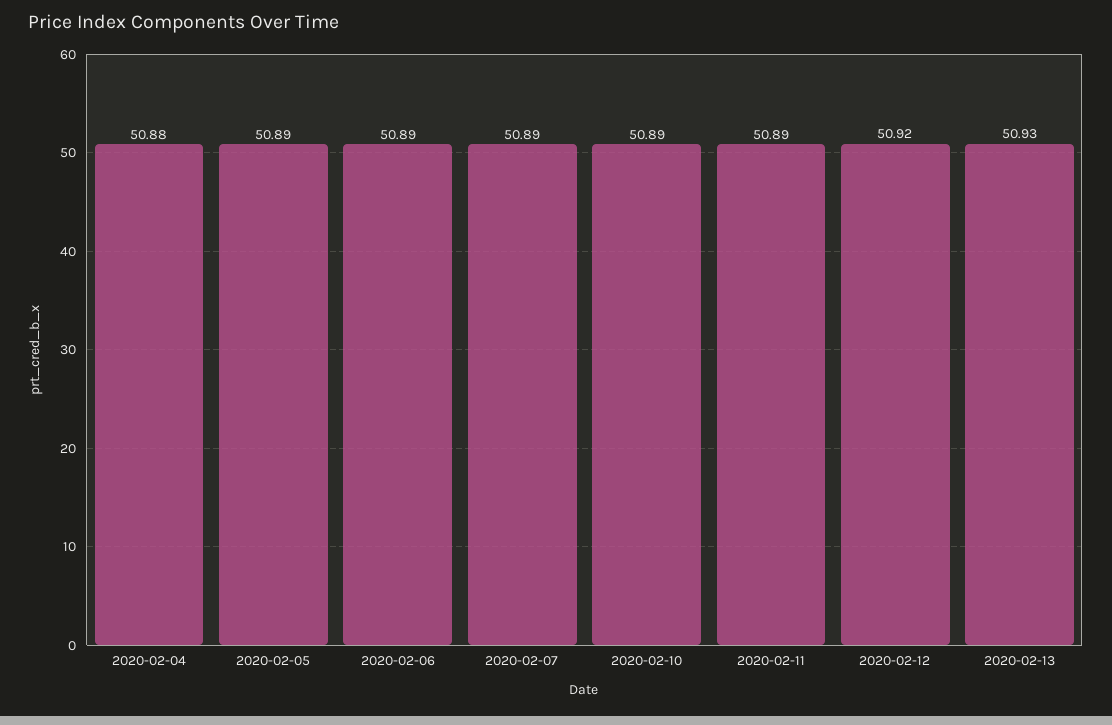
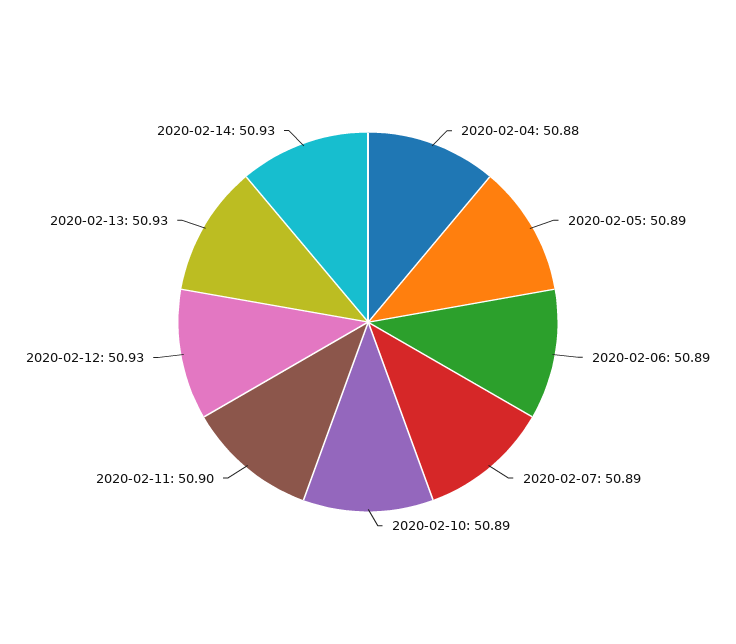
2020-02-11: 50.89 -> 50.9
2020-02-12: 50.92 -> 50.93
2020-02-14: none -> 50.93

